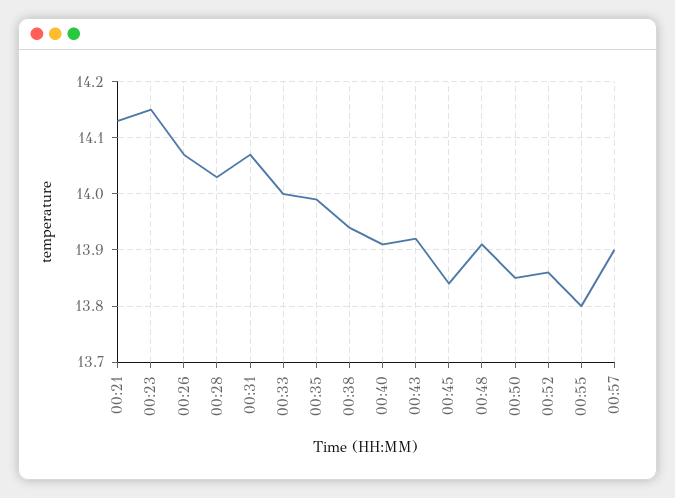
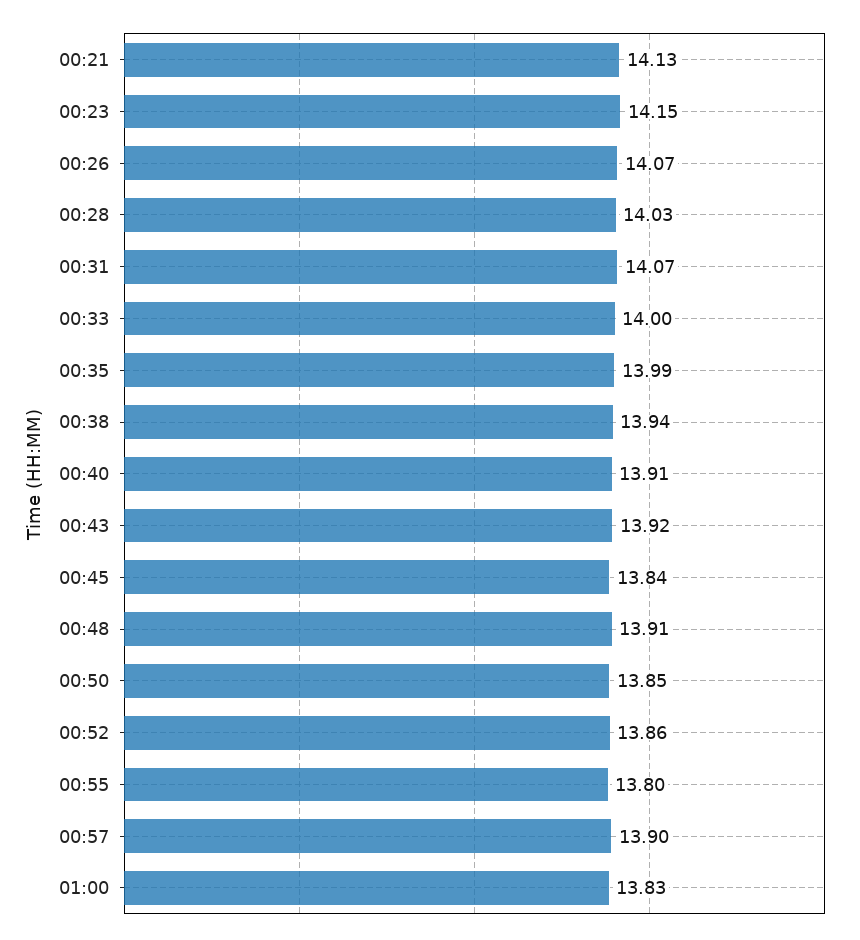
01:00: none -> 13.83

